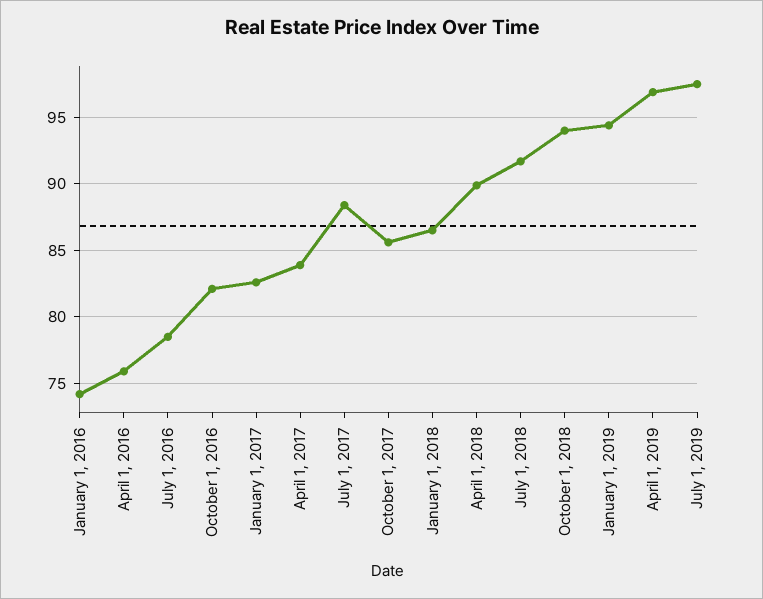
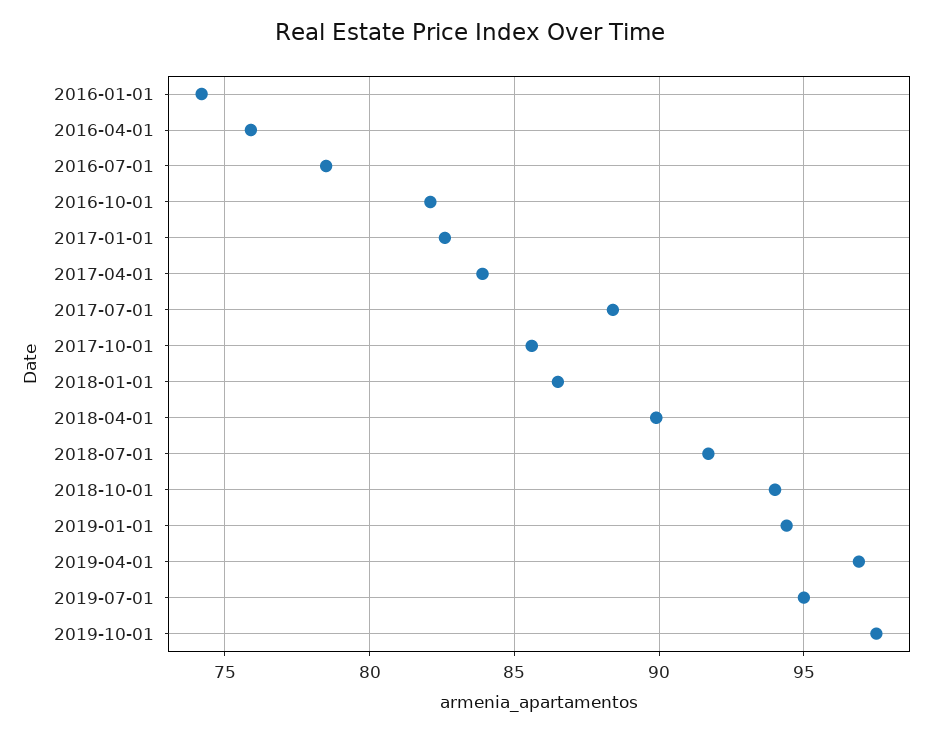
July 1, 2019: 97.5 -> 95
2019-10-01: none -> 97.5

